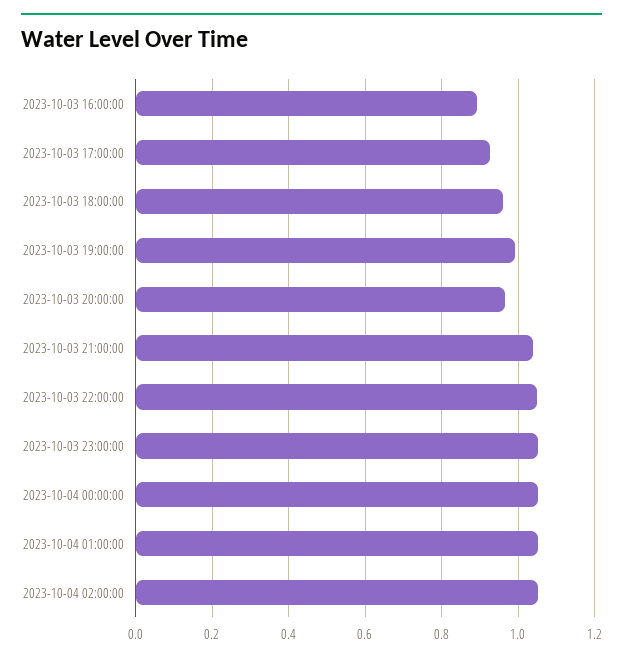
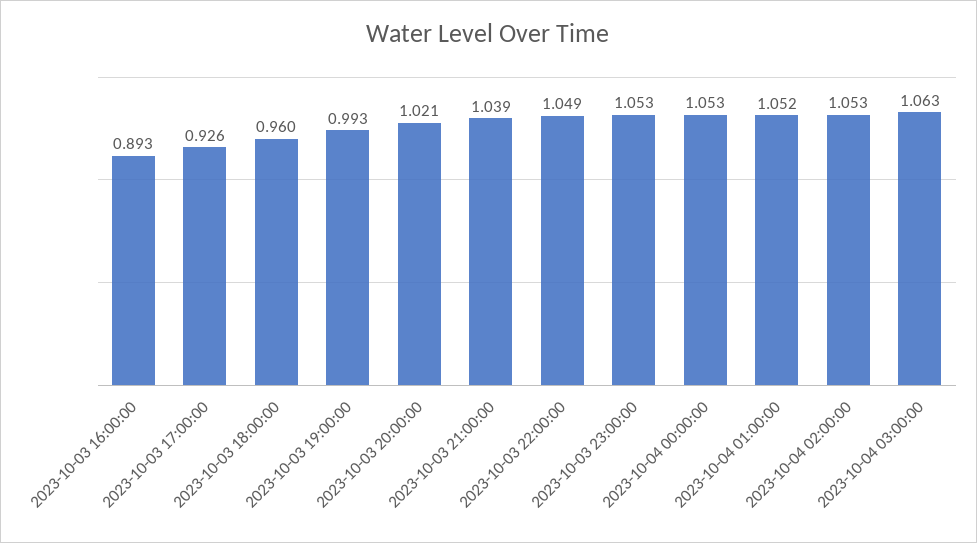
2023-10-03 20:00:00: 0.96 -> 1.021
2023-10-04 03:00:00: none -> 1.063

